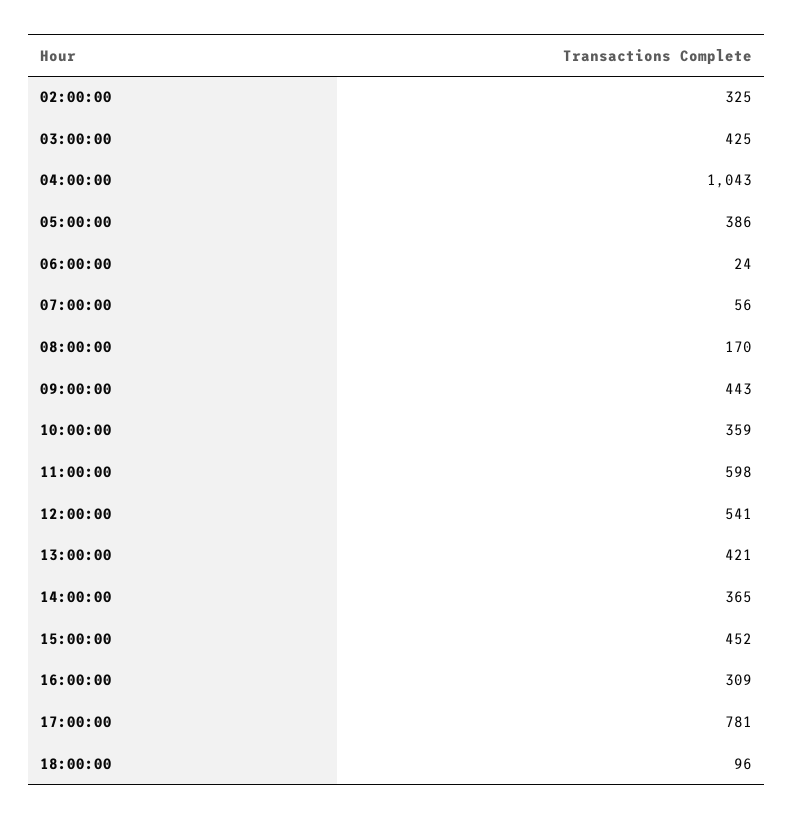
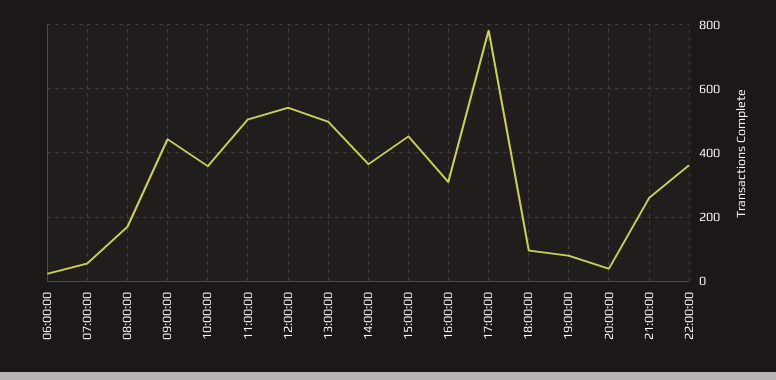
02:00:00: 325 -> none
03:00:00: 425 -> none
04:00:00: 1043 -> none
05:00:00: 386 -> none
11:00:00: 598 -> 500
13:00:00: 421 -> 500
19:00:00: none -> 80
20:00:00: none -> 40
21:00:00: none -> 260
22:00:00: none -> 360

